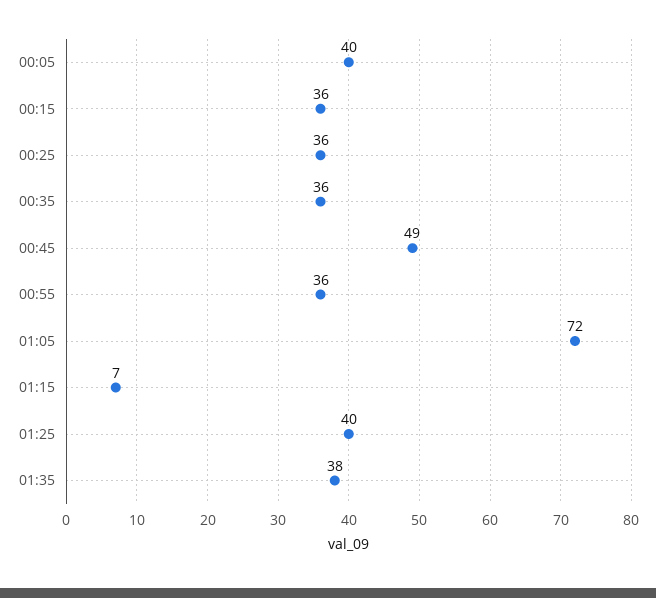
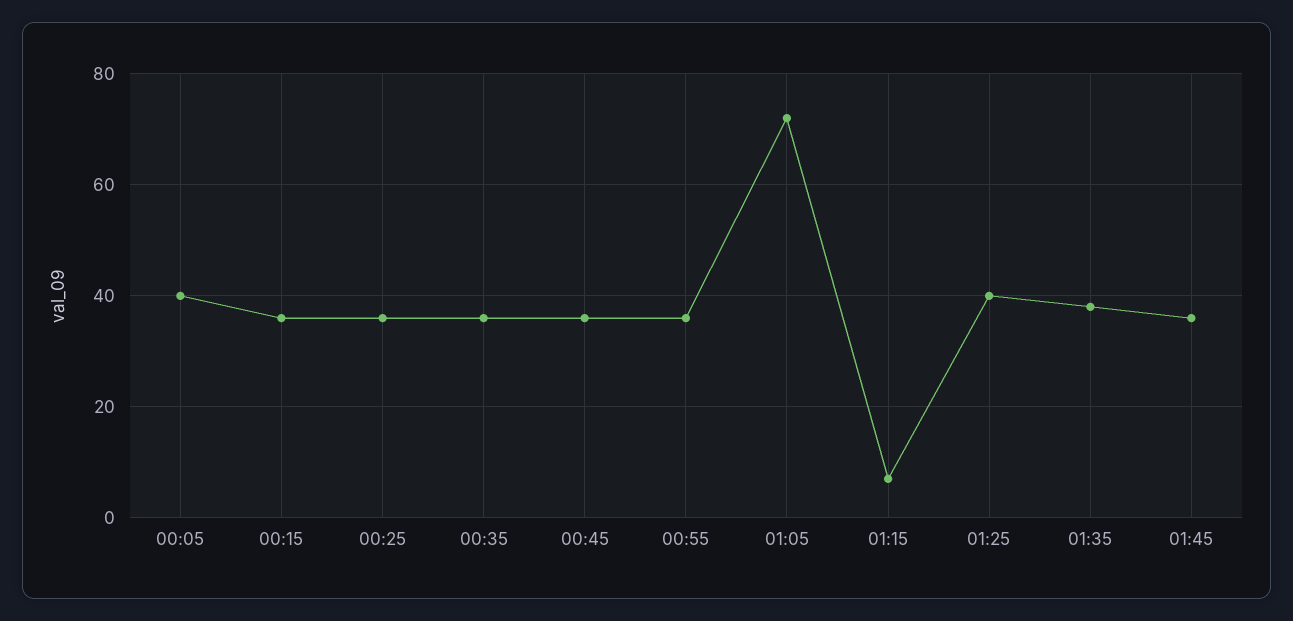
00:45: 49 -> 35
01:45: none -> 35

